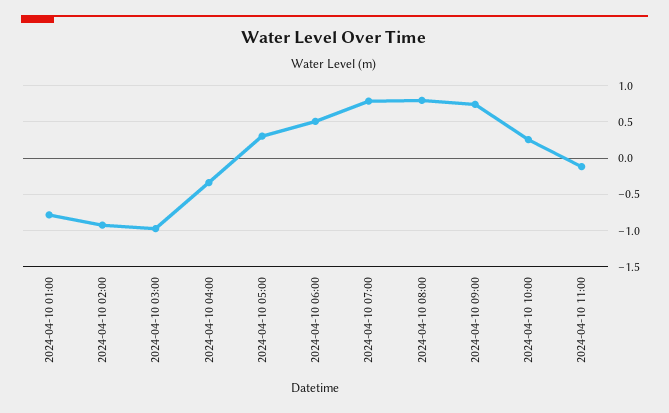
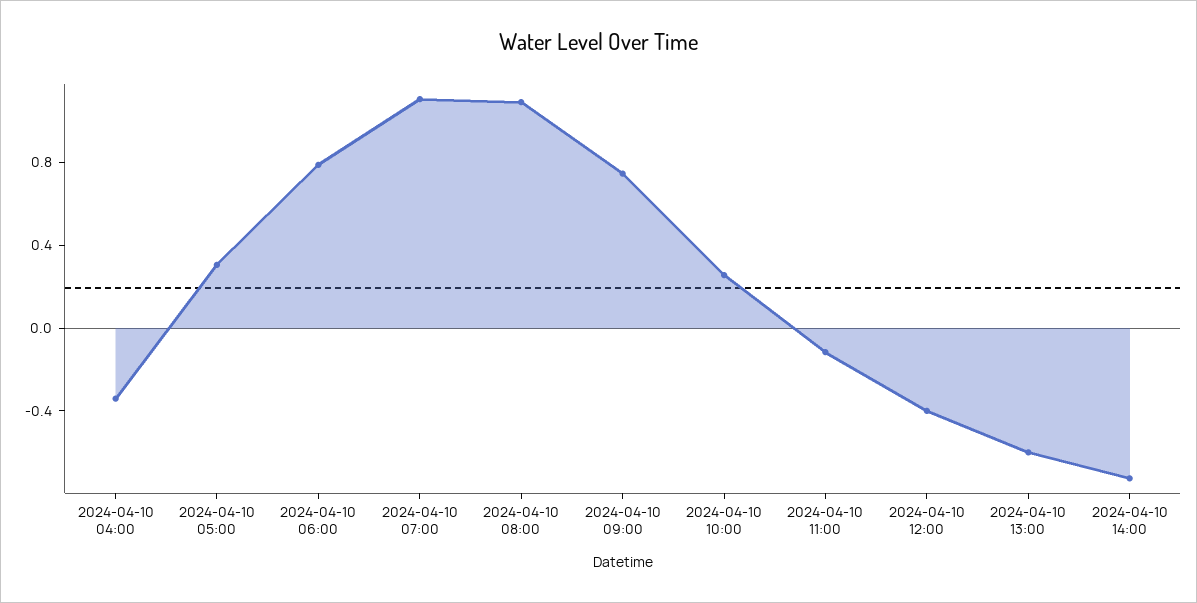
2024-04-10 01:00: -0.8 -> none
2024-04-10 02:00: -0.9 -> none
2024-04-10 03:00: -1 -> none
2024-04-10 06:00: 0.5 -> 0.8
2024-04-10 07:00: 0.8 -> 1.1
2024-04-10 08:00: 0.8 -> 1.1
2024-04-10 12:00: none -> -0.4
2024-04-10 13:00: none -> -0.6
2024-04-10 14:00: none -> -0.7

